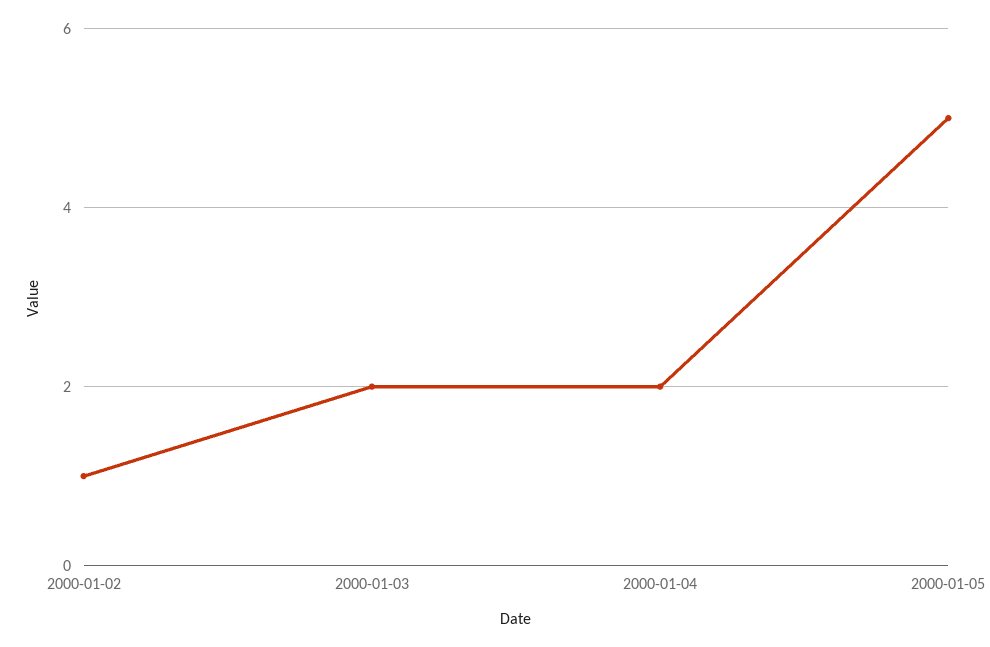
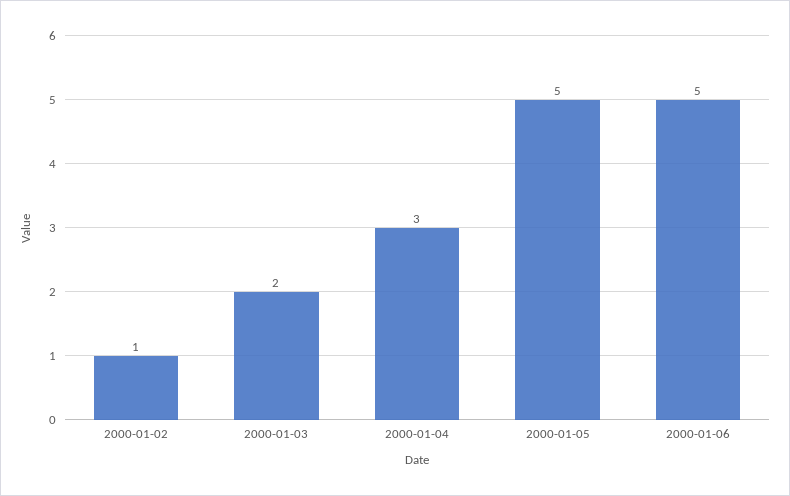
2000-01-04: 2 -> 3
2000-01-06: none -> 5

